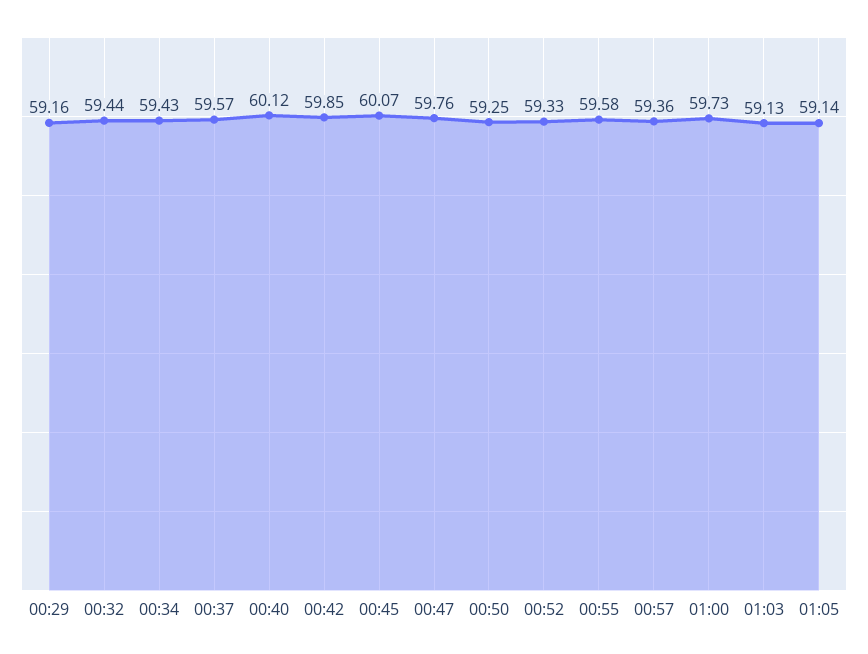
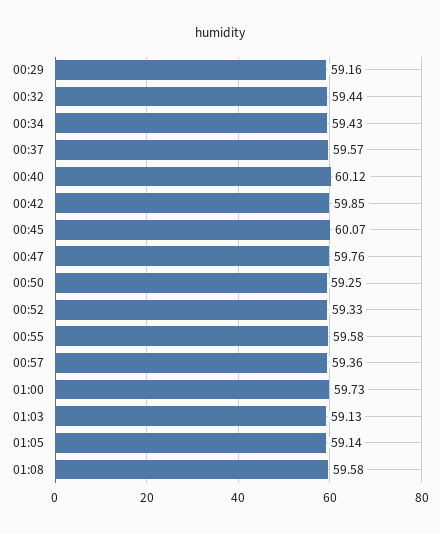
01:08: none -> 59.58

